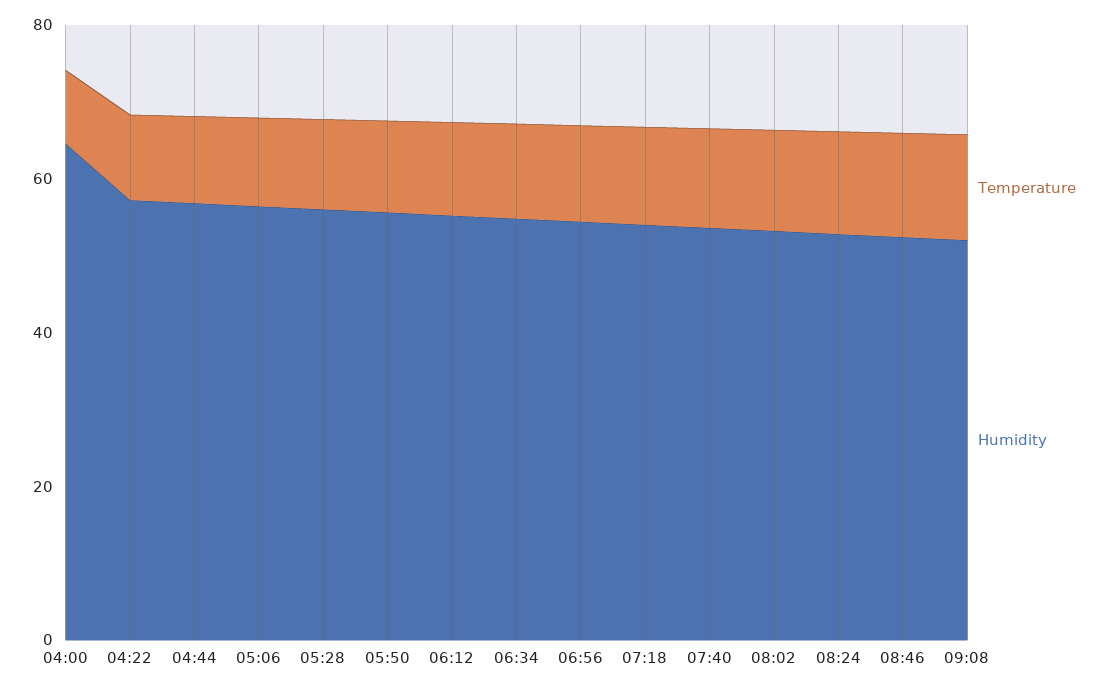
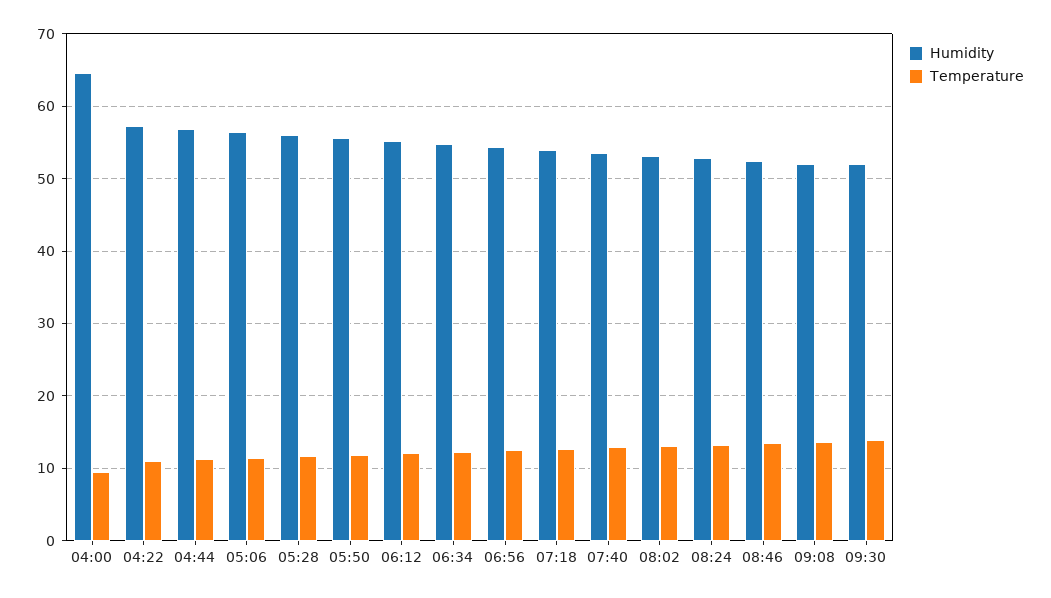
Humidity, 09:30: none -> 52
Temperature, 09:30: none -> 14

